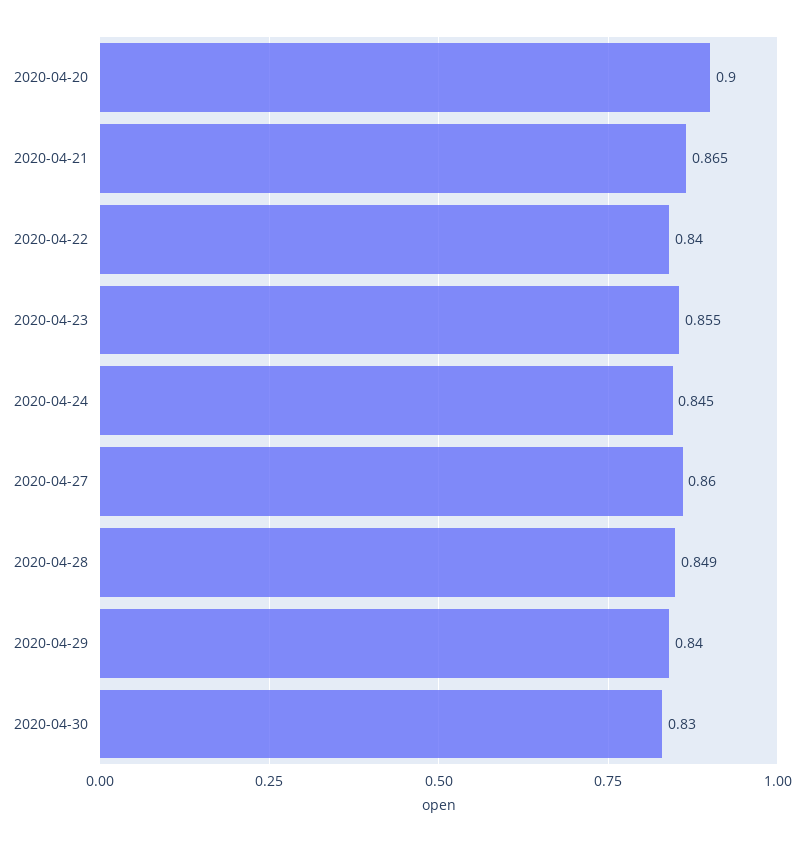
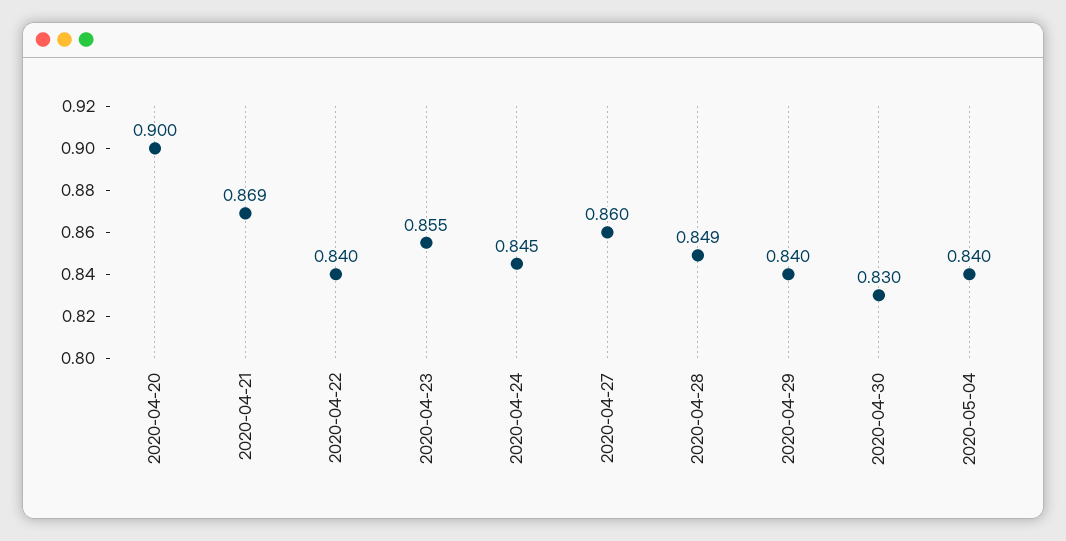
2020-04-21: 0.865 -> 0.869
2020-05-04: none -> 0.84

